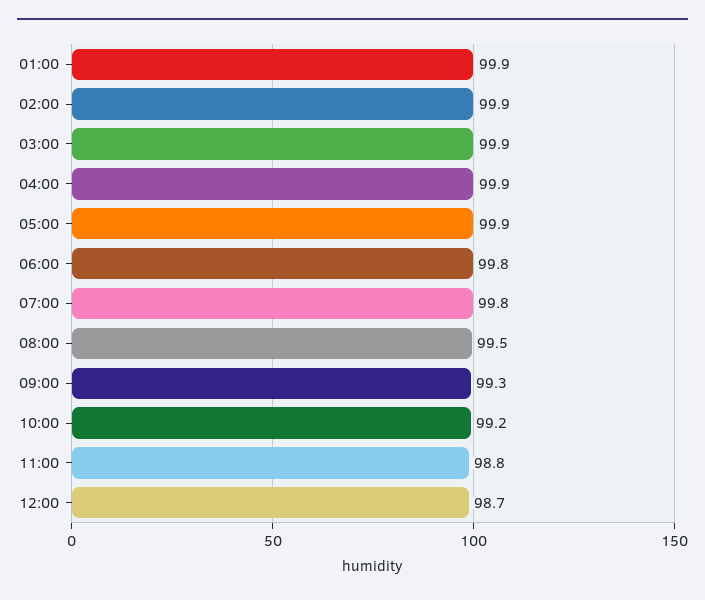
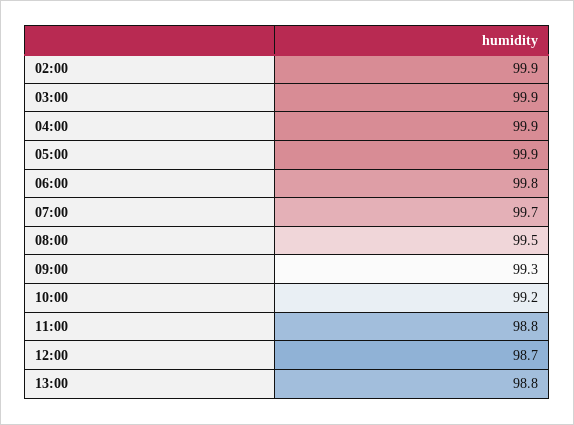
01:00: 99.9 -> none
07:00: 99.8 -> 99.7
13:00: none -> 98.8

